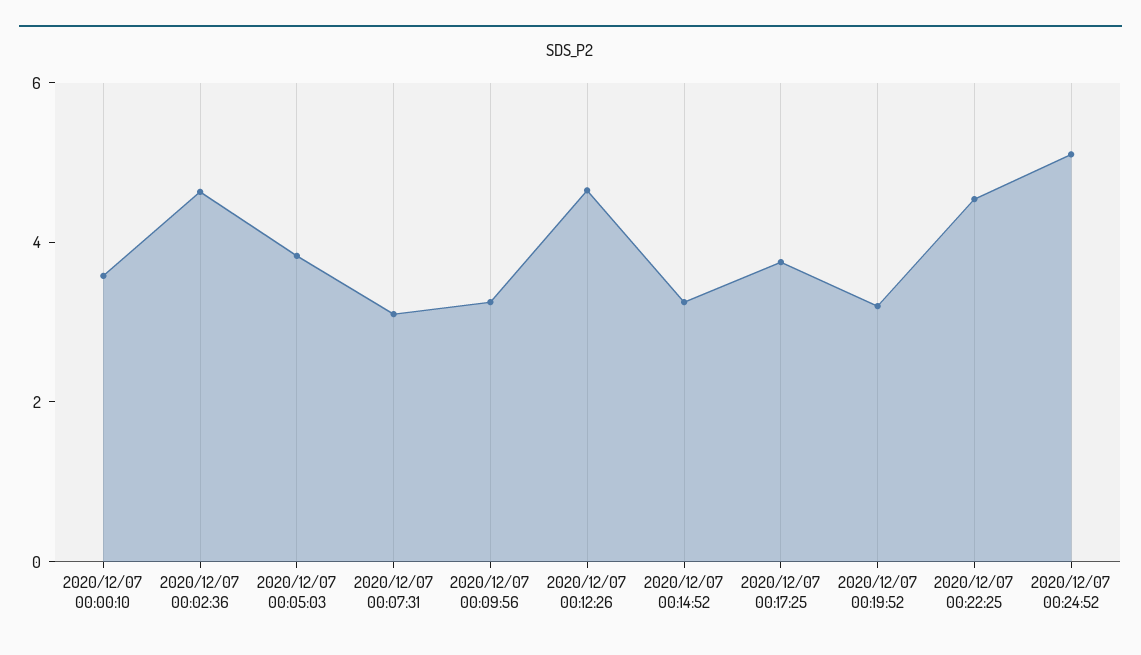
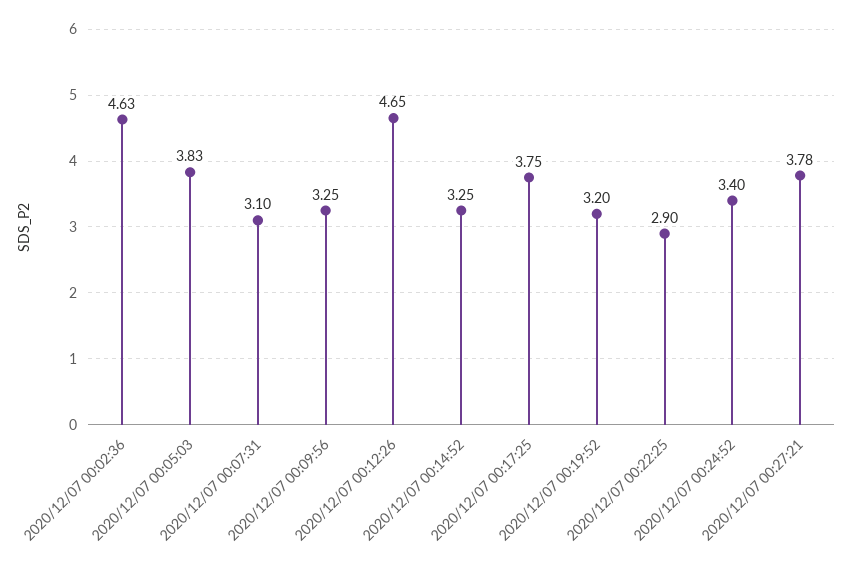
2020/12/07 00:00:10: 3.5 -> none
2020/12/07 00:22:25: 4.5 -> 2.9
2020/12/07 00:24:52: 5 -> 3.4
2020/12/07 00:27:21: none -> 3.78

